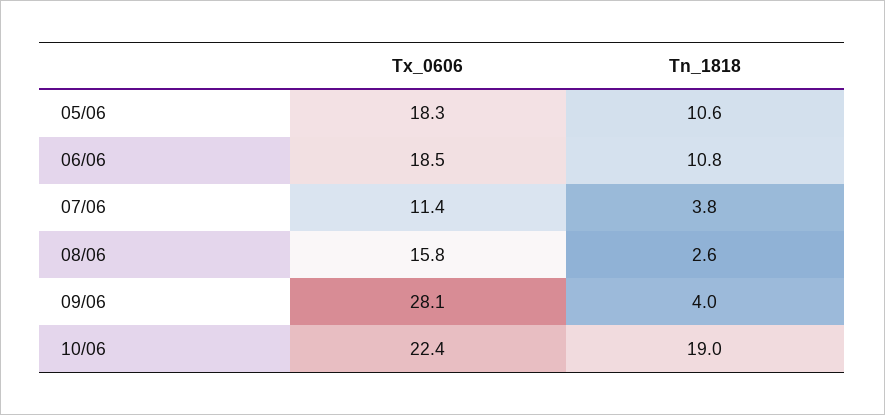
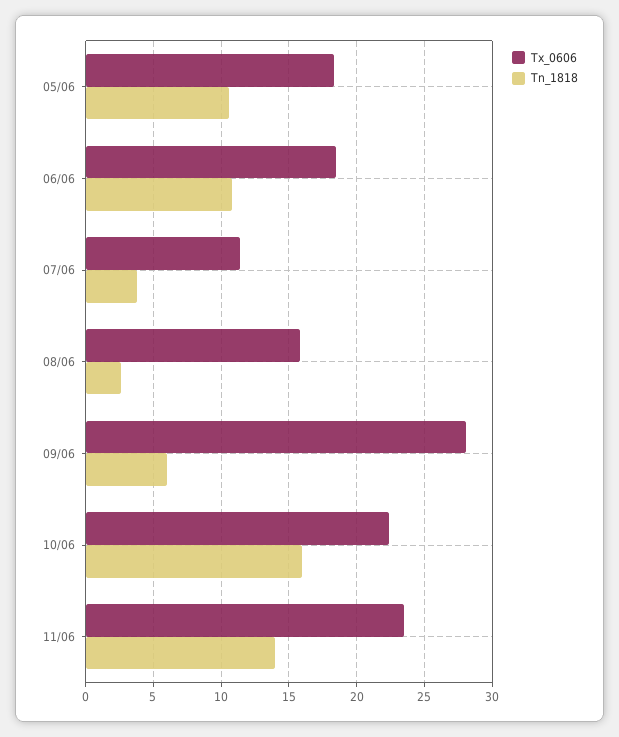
Tn_1818, 09/06: 4 -> 6
Tn_1818, 10/06: 19 -> 16
Tx_0606, 11/06: none -> 23.5
Tn_1818, 11/06: none -> 14

